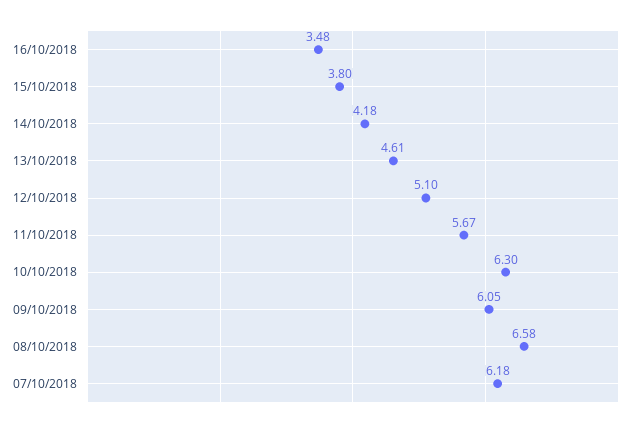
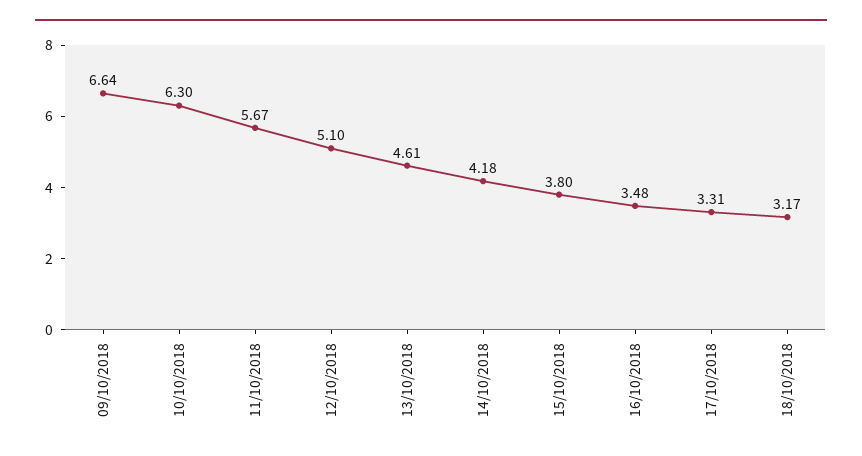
09/10/2018: 6.05 -> 6.64
08/10/2018: 6.58 -> none
07/10/2018: 6.18 -> none
17/10/2018: none -> 3.31
18/10/2018: none -> 3.17

